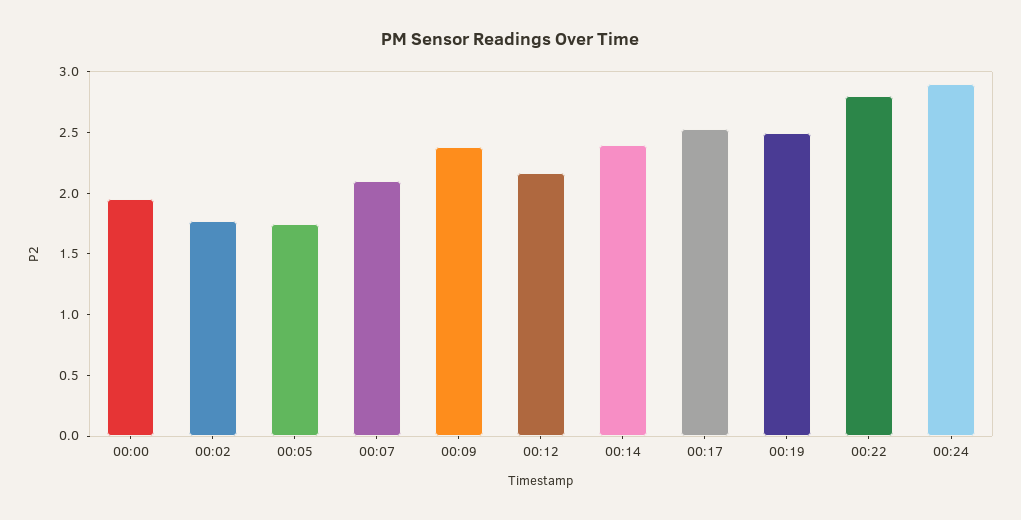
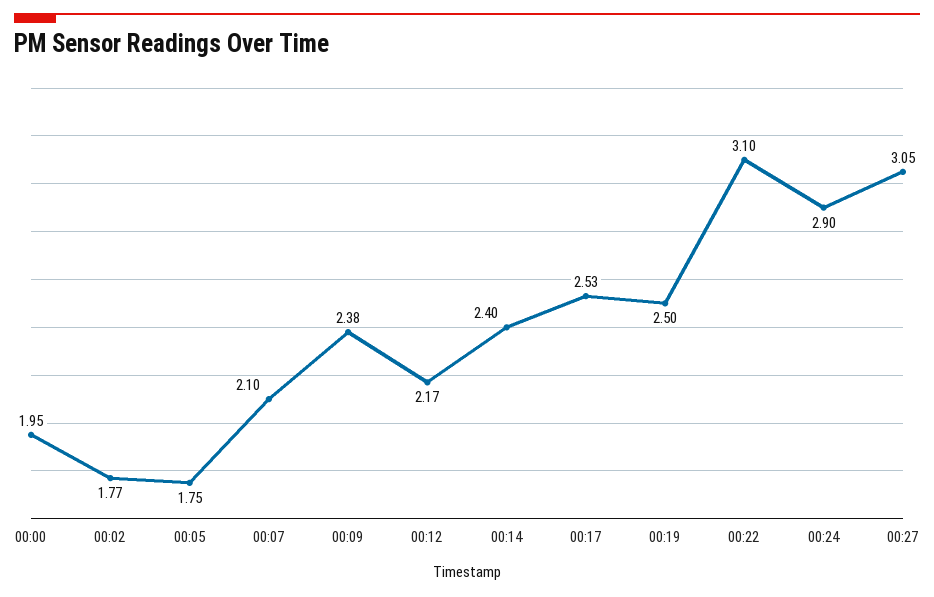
00:22: 2.8 -> 3.1
00:27: none -> 3.05

